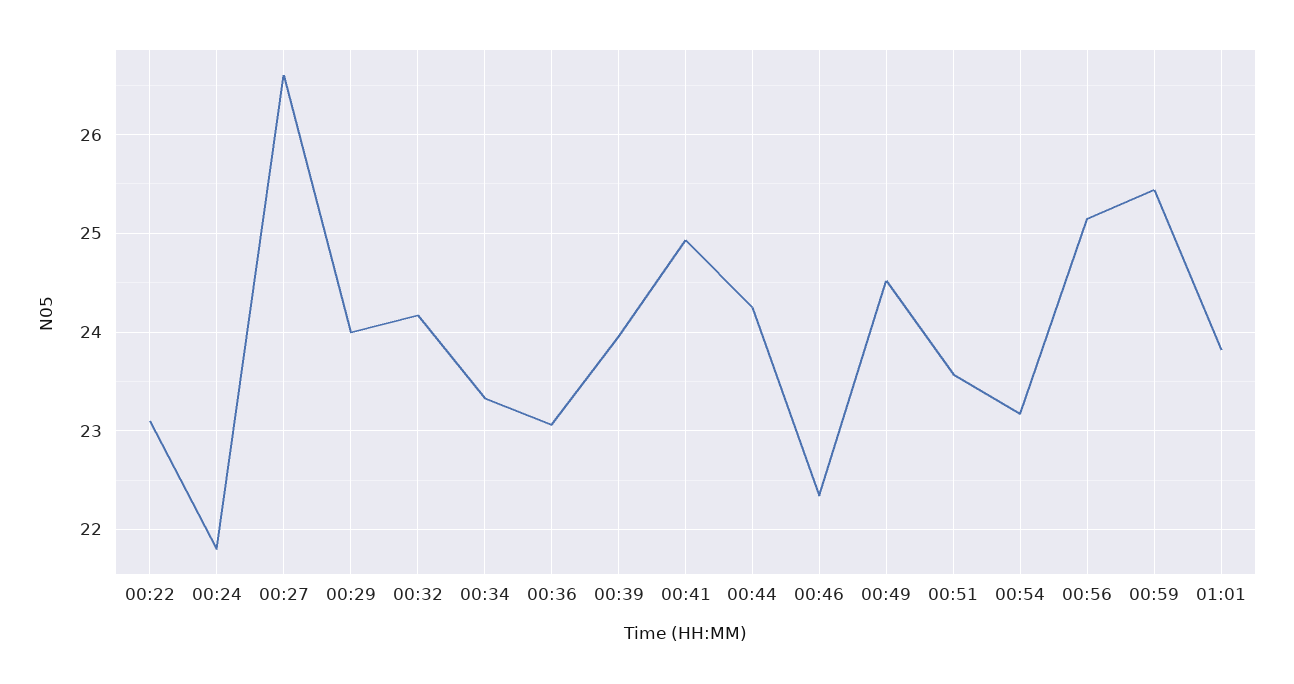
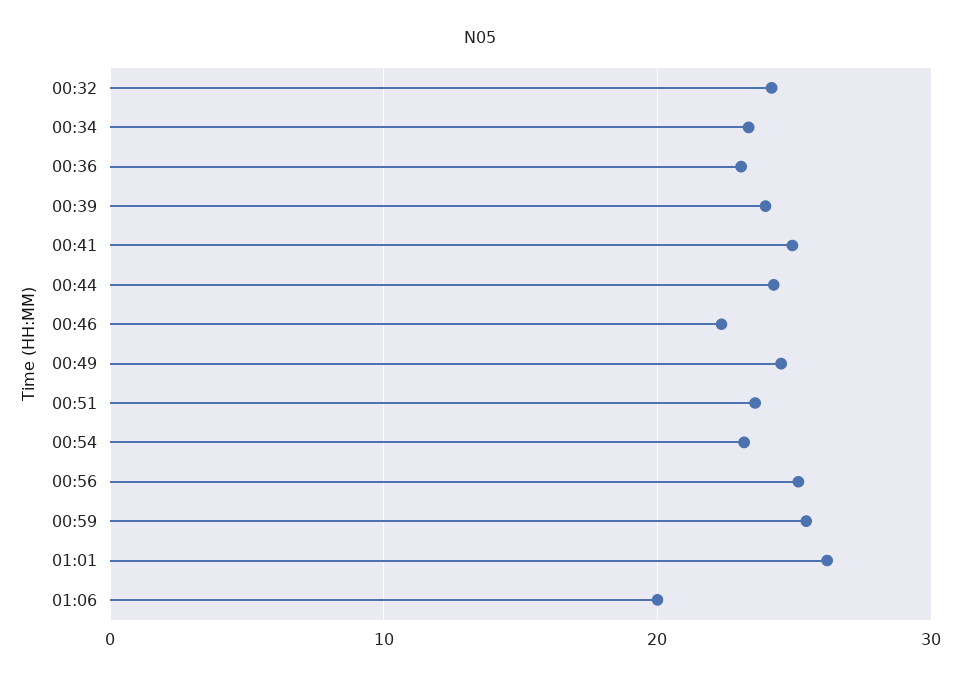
00:22: 23.1 -> none
00:24: 21.8 -> none
00:27: 26.6 -> none
00:29: 24 -> none
01:01: 23.8 -> 26
01:06: none -> 20

